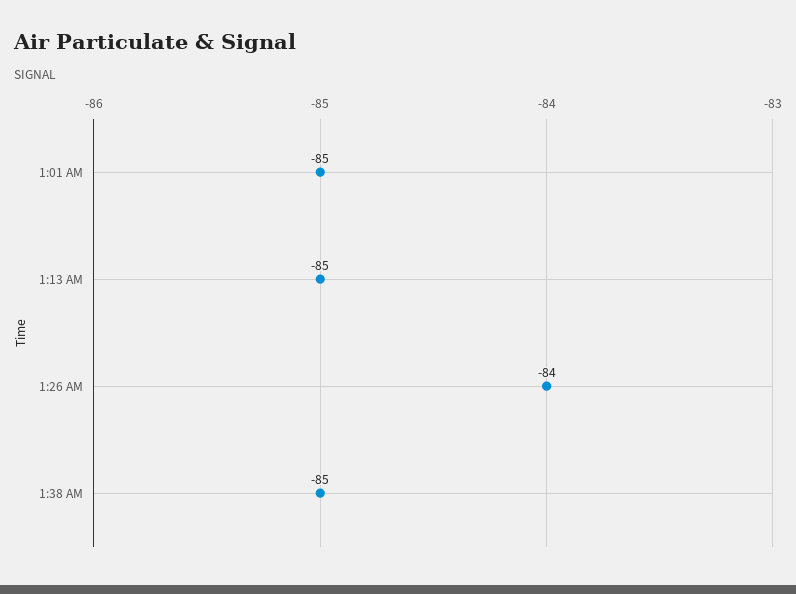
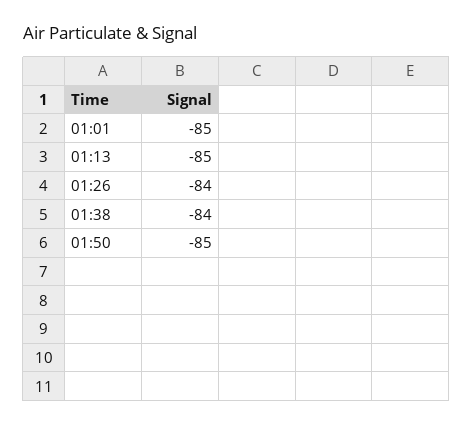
1:38 AM: -85 -> -84
01:50: none -> -85

